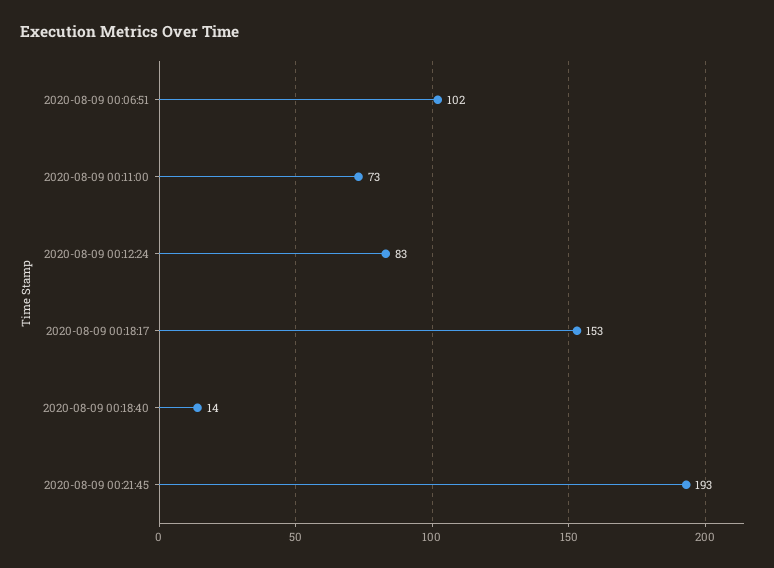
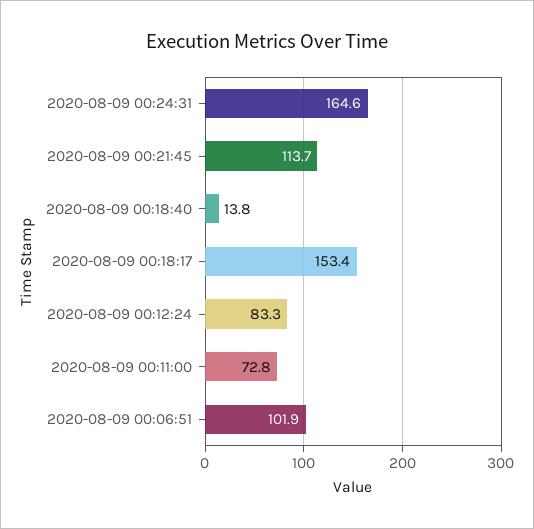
2020-08-09 00:21:45: 193 -> 113.7
2020-08-09 00:24:31: none -> 164.6

